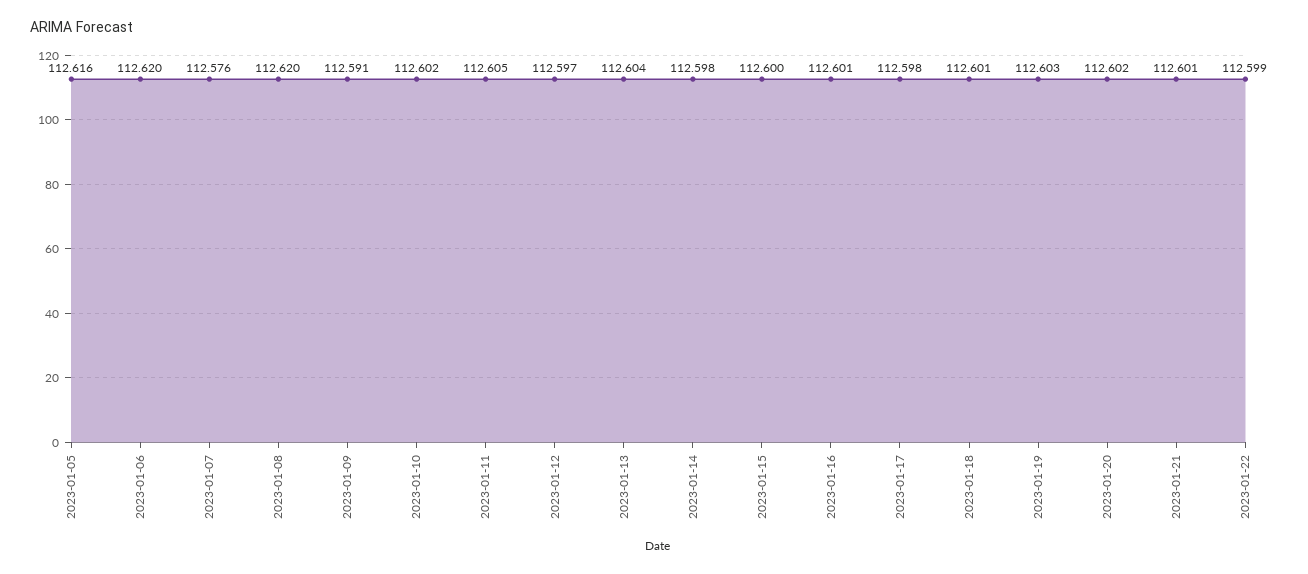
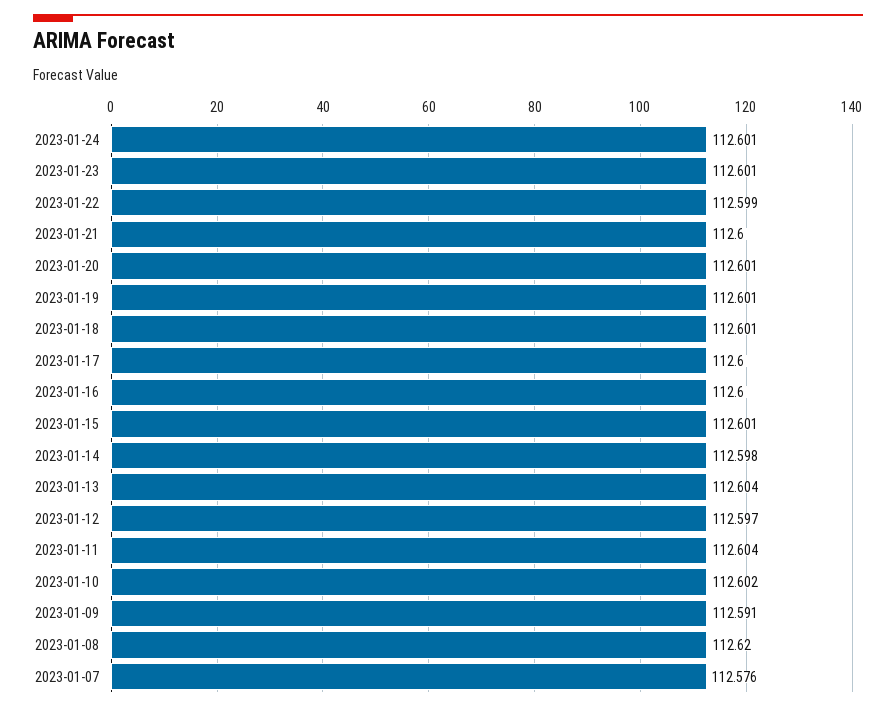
2023-01-05: 112.616 -> none
2023-01-06: 112.62 -> none
2023-01-11: 112.605 -> 112.604
2023-01-15: 112.6 -> 112.601
2023-01-16: 112.601 -> 112.6
2023-01-17: 112.598 -> 112.6
2023-01-19: 112.603 -> 112.601
2023-01-20: 112.602 -> 112.601
2023-01-21: 112.601 -> 112.6
2023-01-24: none -> 112.601
2023-01-23: none -> 112.601

